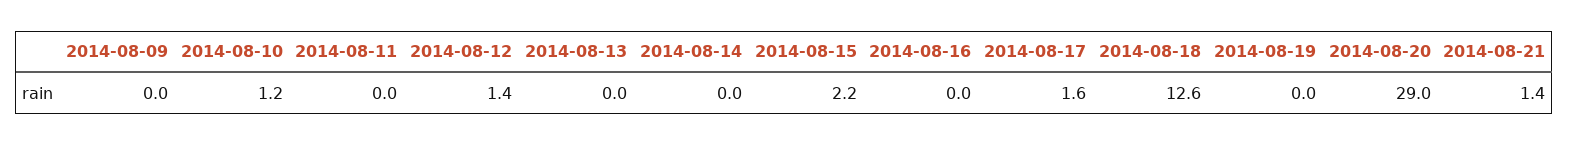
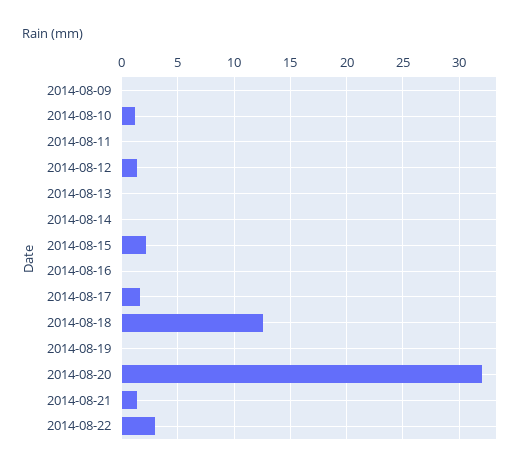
2014-08-20: 29 -> 32
2014-08-22: none -> 3

